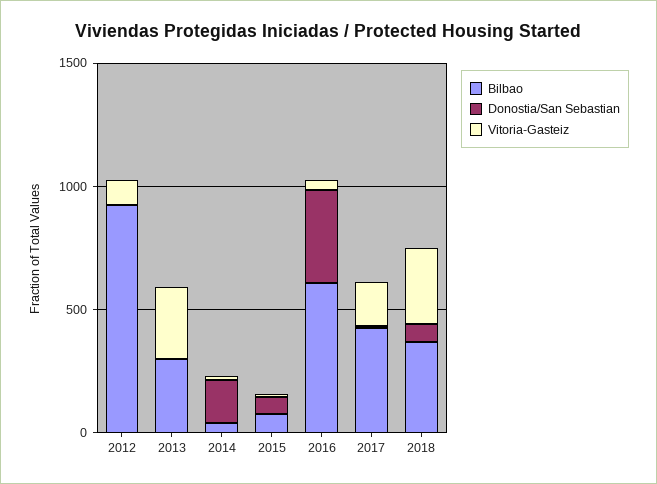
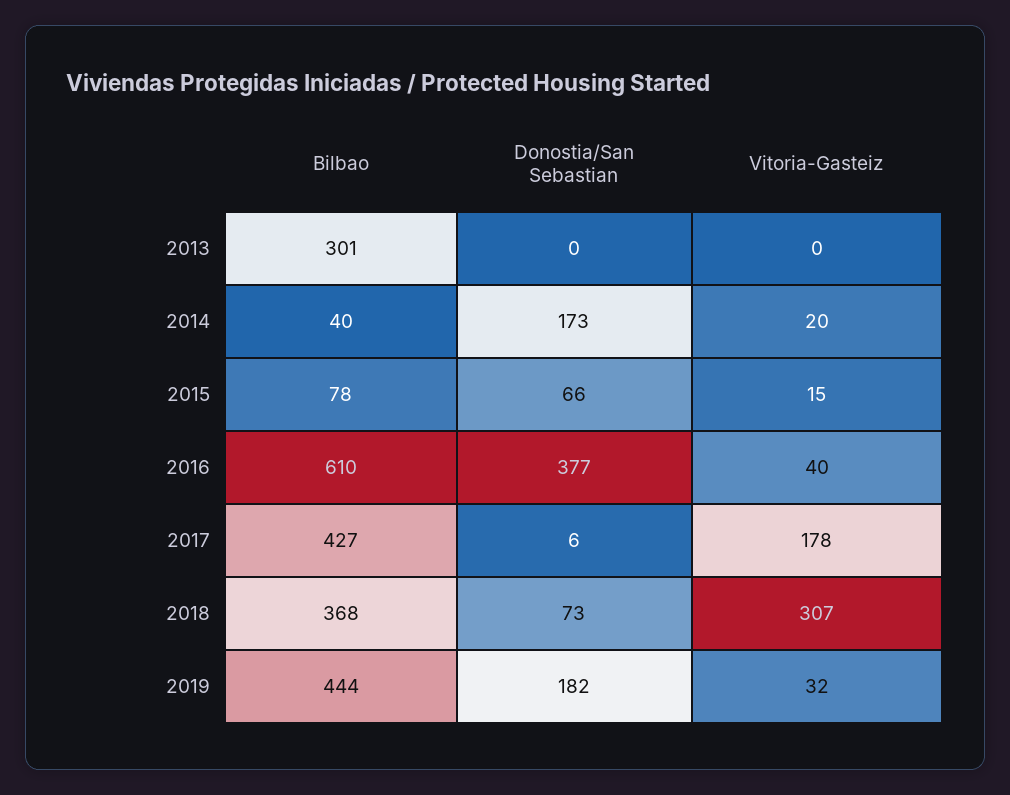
Bilbao, 2012: 900 -> none
Donostia/San Sebastian, 2012: 0 -> none
Vitoria-Gasteiz, 2012: 100 -> none
Vitoria-Gasteiz, 2013: 300 -> 0
Bilbao, 2019: none -> 444
Donostia/San Sebastian, 2019: none -> 182
Vitoria-Gasteiz, 2019: none -> 32

